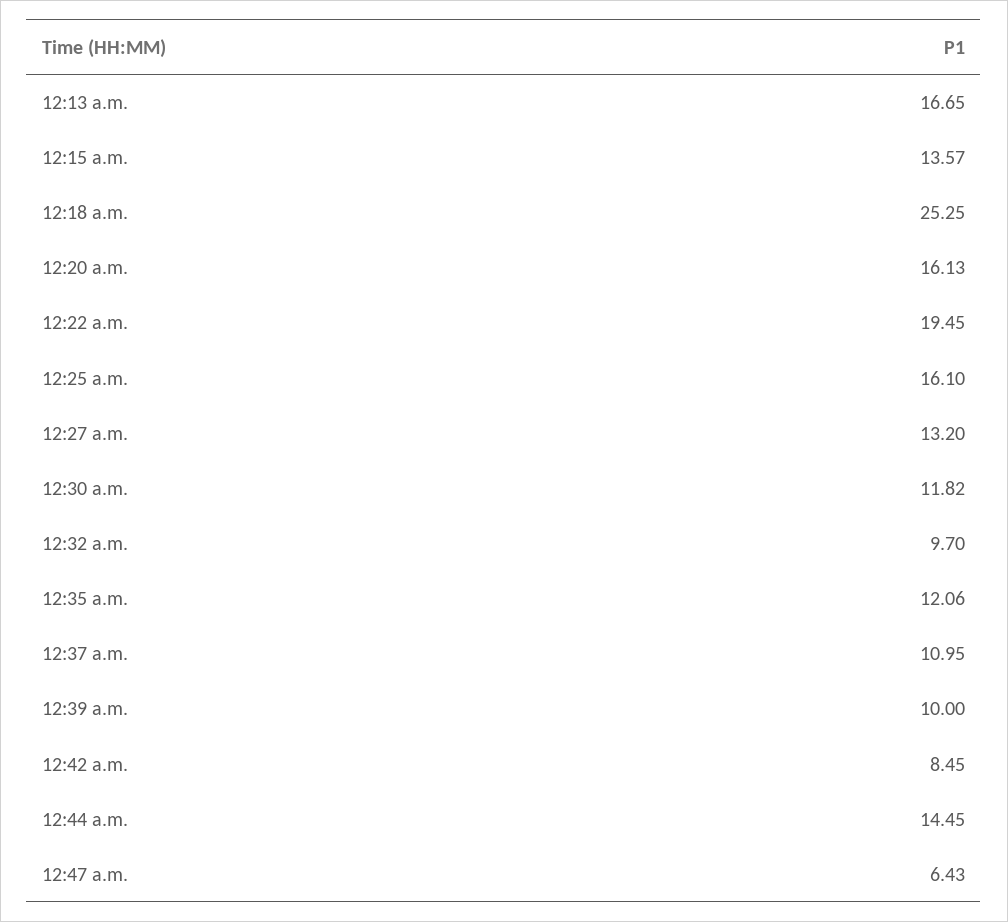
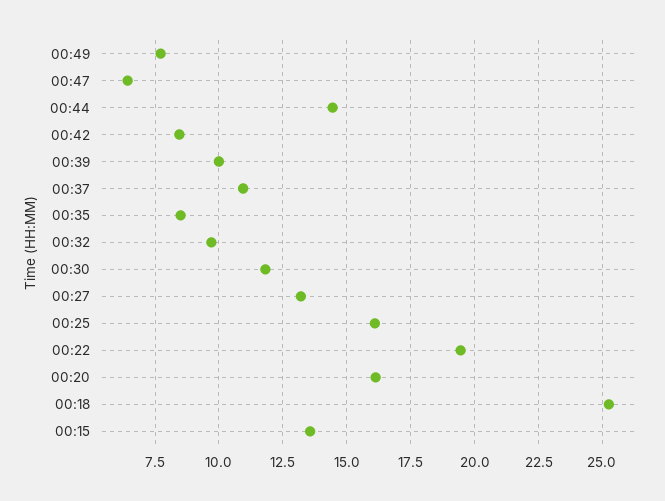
12:13 a.m.: 16.65 -> none
12:35 a.m.: 12.06 -> 8.5
00:49: none -> 7.75

